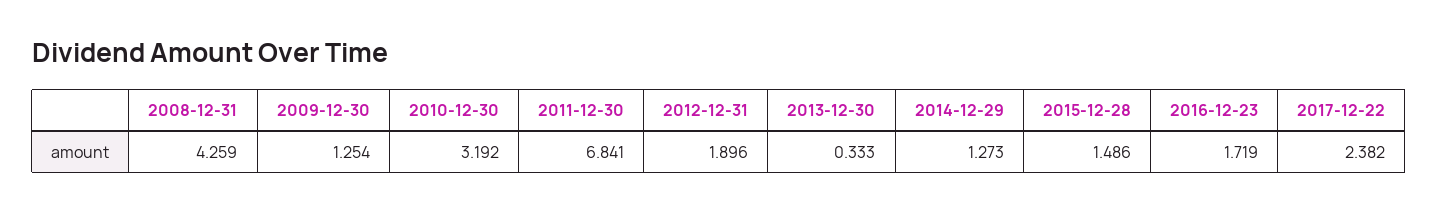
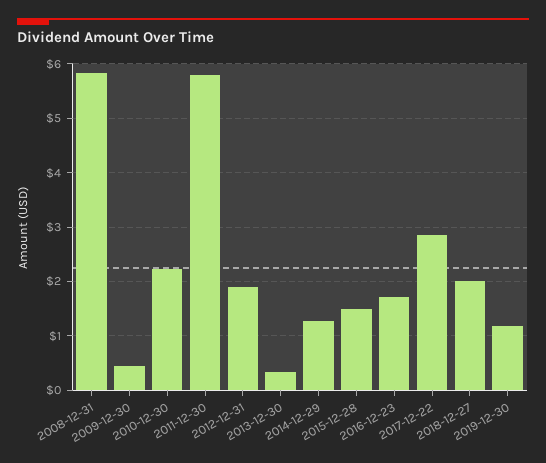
2008-12-31: 4.259 -> 5.8
2009-12-30: 1.254 -> 0.4
2010-12-30: 3.192 -> 2.2
2011-12-30: 6.841 -> 5.8
2017-12-22: 2.382 -> 2.8
2018-12-27: none -> 2
2019-12-30: none -> 1.2

